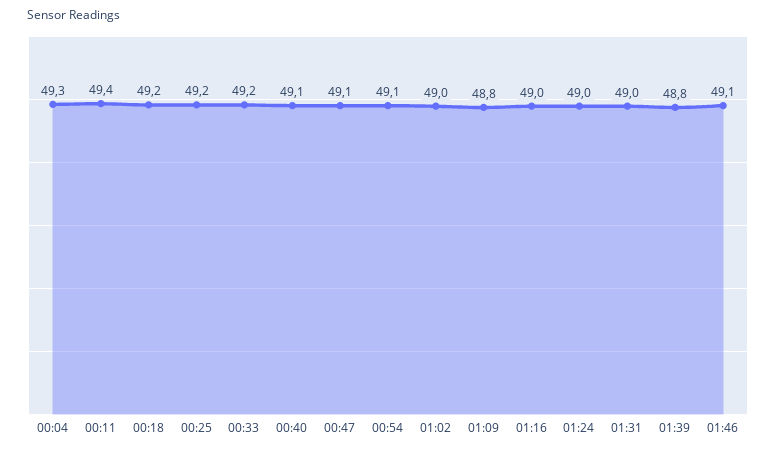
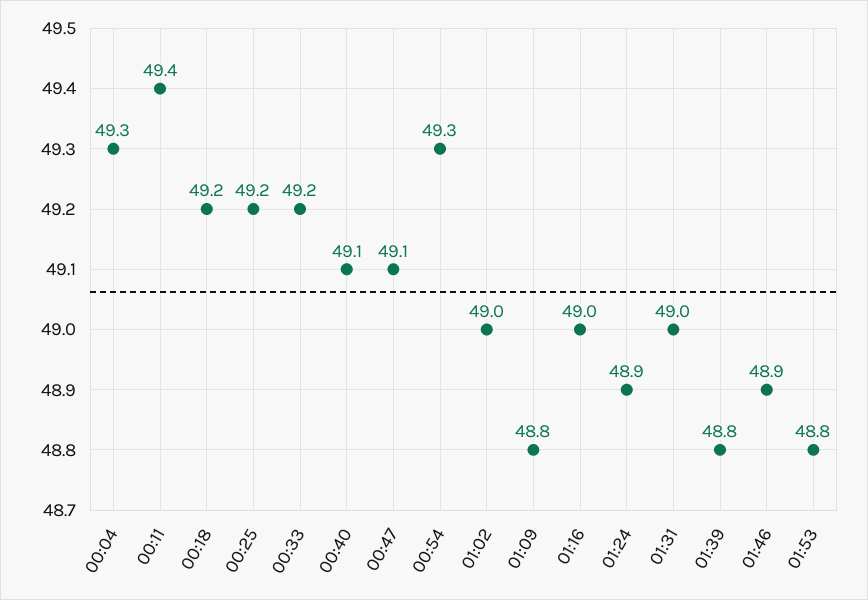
00:54: 49.1 -> 49.3
01:24: 49 -> 48.9
01:46: 49.1 -> 48.9
01:53: none -> 48.8

